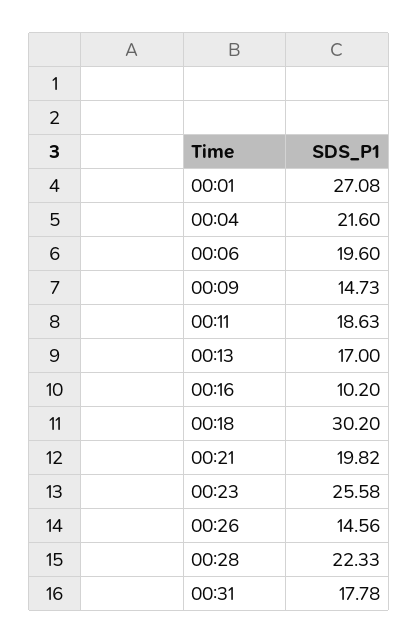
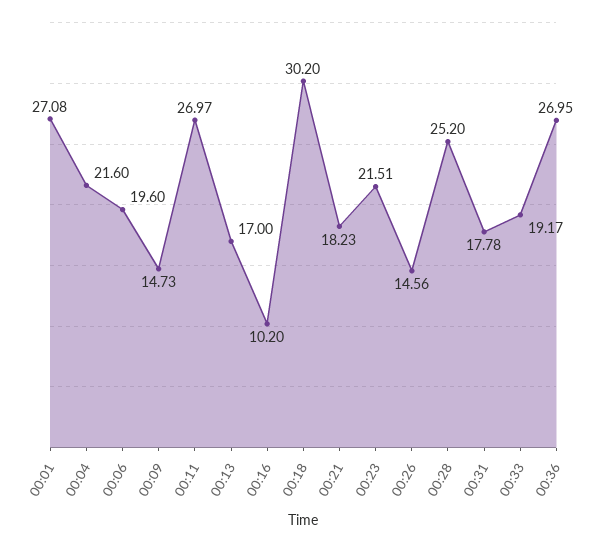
00:11: 18.63 -> 26.97
00:21: 19.82 -> 18.23
00:23: 25.58 -> 21.51
00:28: 22.33 -> 25.2
00:33: none -> 19.17
00:36: none -> 26.95

